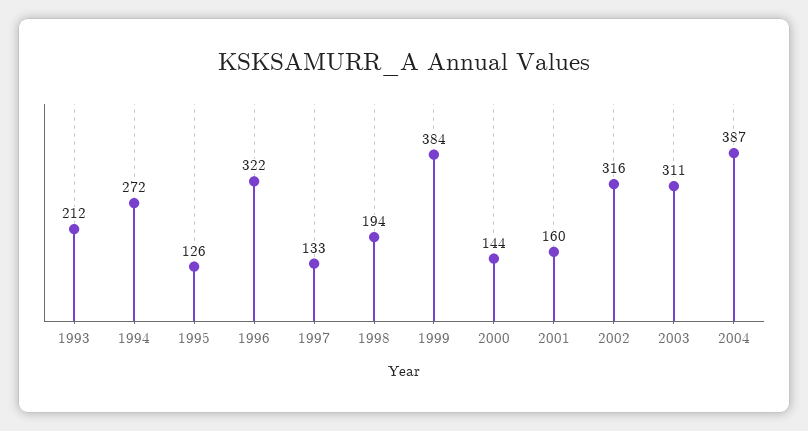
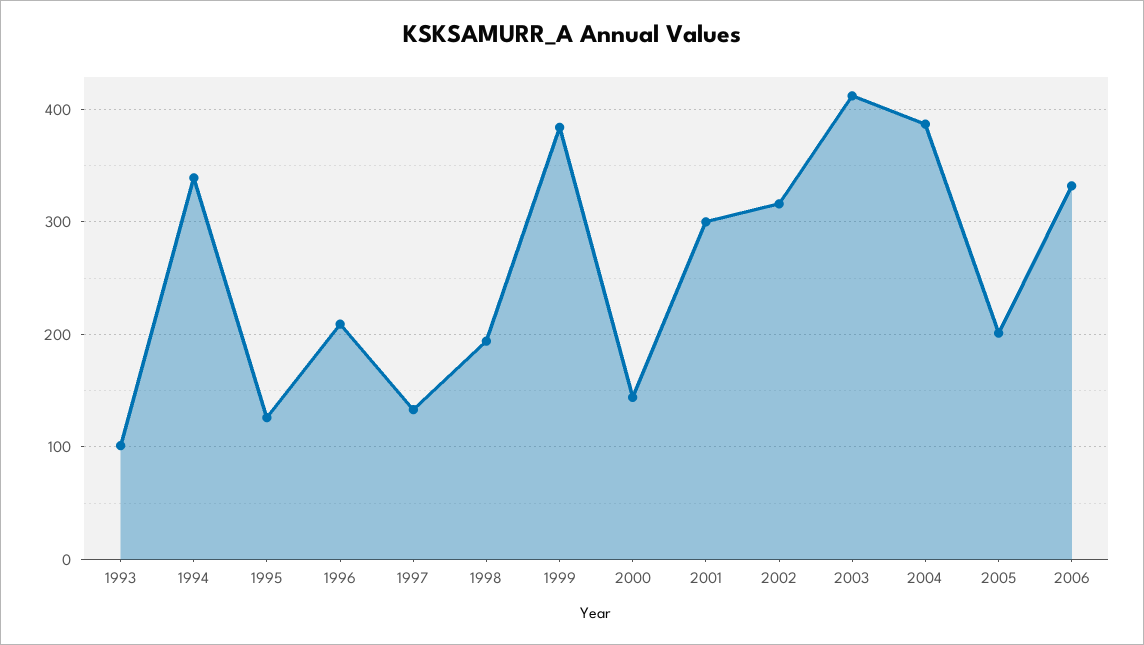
1993: 212 -> 100
1994: 272 -> 340
1996: 322 -> 210
2001: 160 -> 300
2003: 311 -> 410
2005: none -> 200
2006: none -> 330

